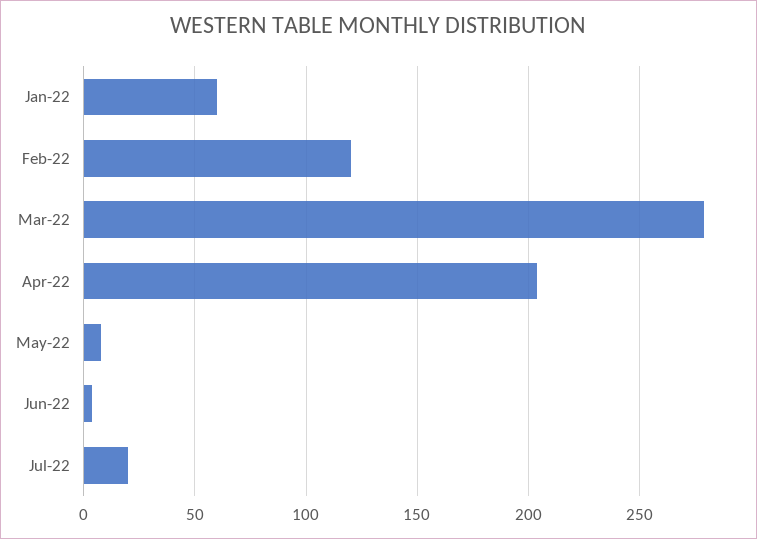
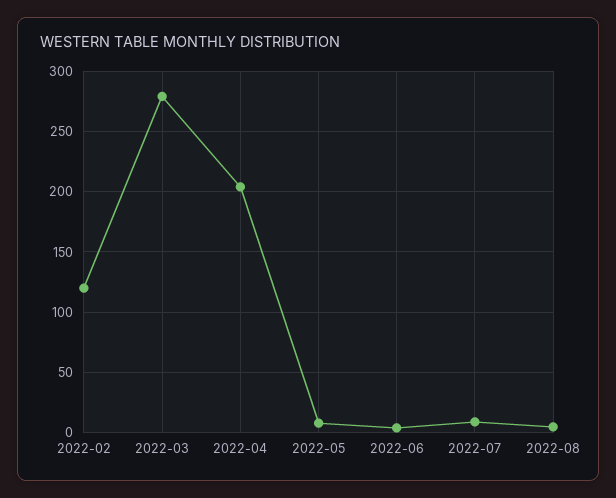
Jan-22: 60 -> none
Jul-22: 20 -> 10
2022-08: none -> 5

